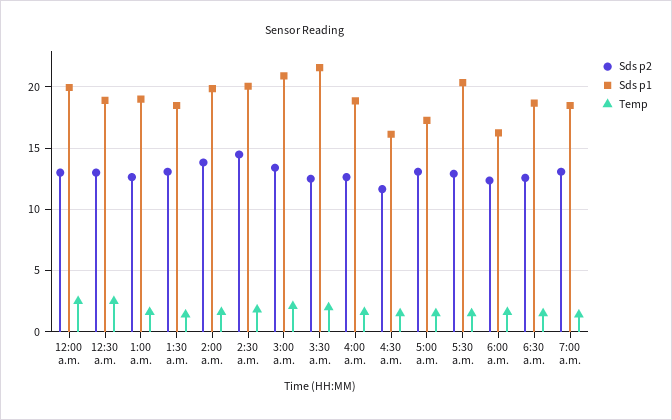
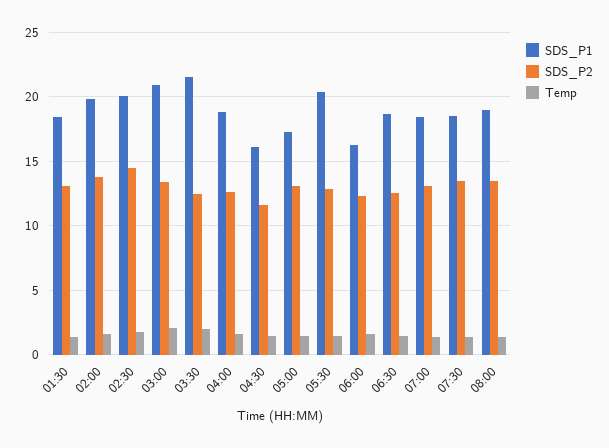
Sds p2, 12:00 a.m.: 13 -> none
Sds p1, 12:00 a.m.: 20 -> none
Temp, 12:00 a.m.: 2.5 -> none
Sds p2, 12:30 a.m.: 13 -> none
Sds p1, 12:30 a.m.: 19 -> none
Temp, 12:30 a.m.: 2.5 -> none
Sds p2, 1:00 a.m.: 12.5 -> none
Sds p1, 1:00 a.m.: 19 -> none
Temp, 1:00 a.m.: 1.5 -> none
Sds p1, 07:30: none -> 18.5
Sds p2, 07:30: none -> 13.5
Temp, 07:30: none -> 1.5
Sds p1, 08:00: none -> 19
Sds p2, 08:00: none -> 13.5
Temp, 08:00: none -> 1.5

